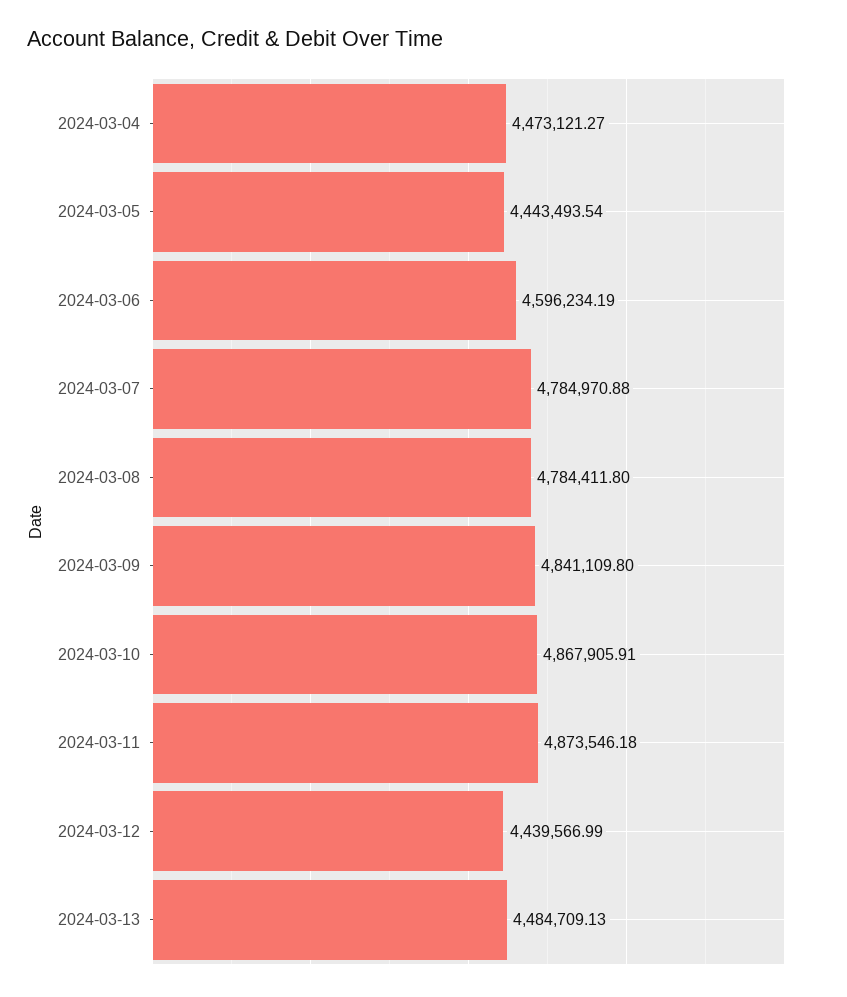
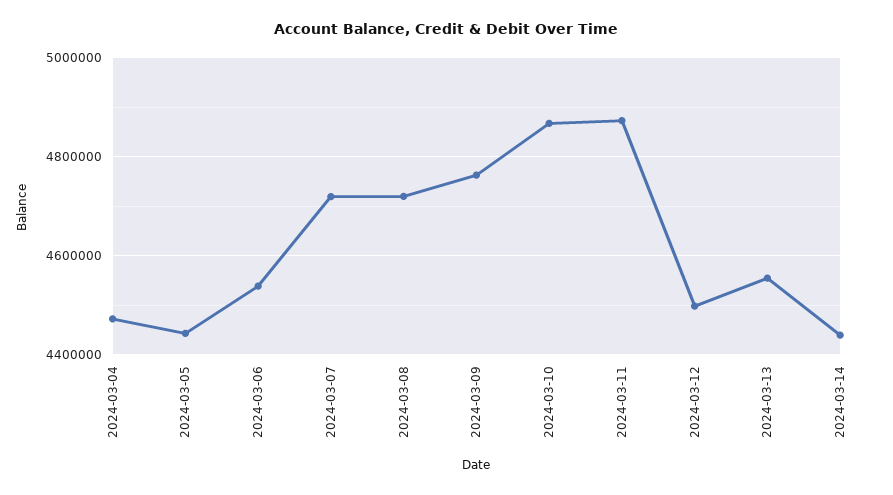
2024-03-06: 4596234.19 -> 4540000
2024-03-07: 4784970.88 -> 4720000
2024-03-08: 4784411.8 -> 4720000
2024-03-09: 4841109.8 -> 4760000
2024-03-12: 4439566.99 -> 4500000
2024-03-13: 4484709.13 -> 4560000
2024-03-14: none -> 4440000

